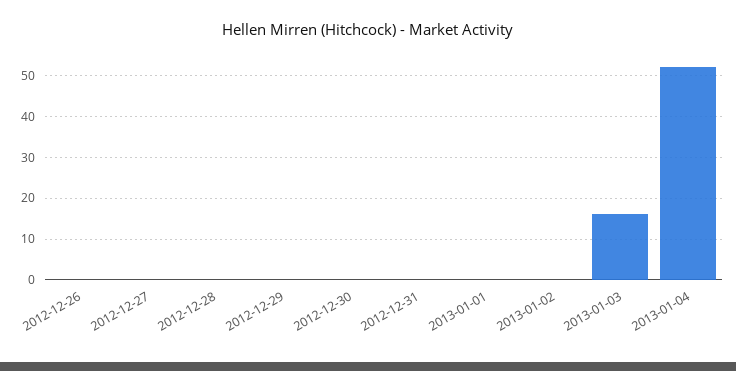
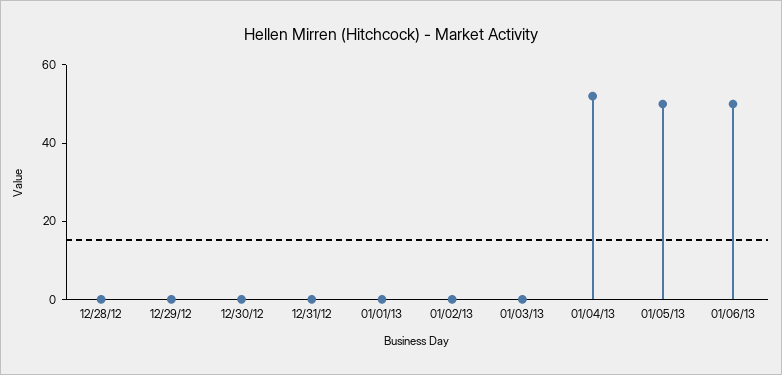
2012-12-26: 0 -> none
2012-12-27: 0 -> none
2013-01-03: 15 -> 0
01/05/13: none -> 50
01/06/13: none -> 50

